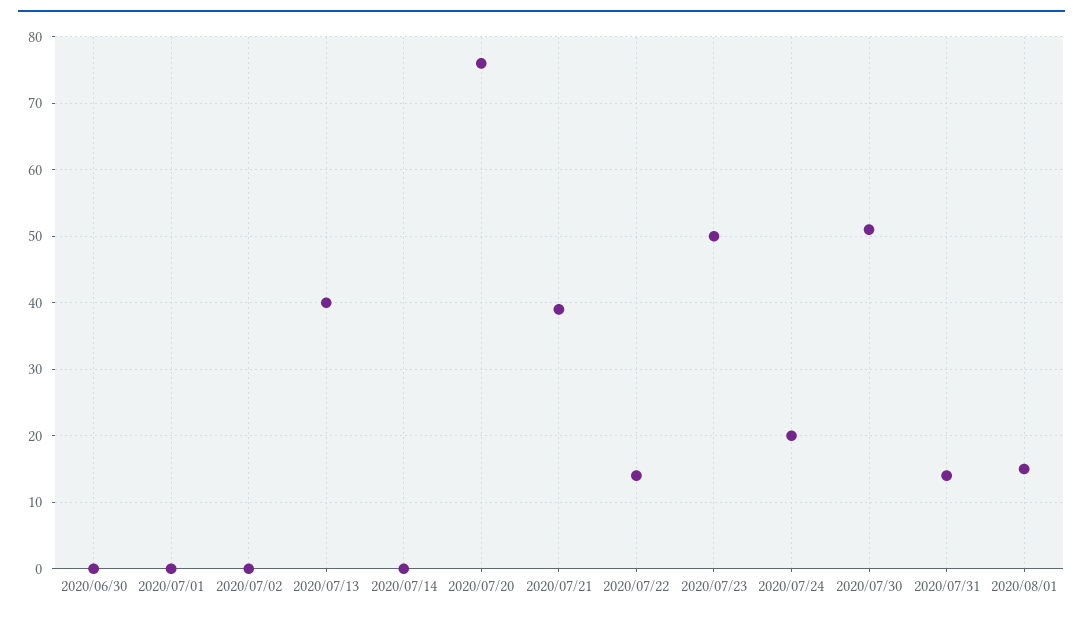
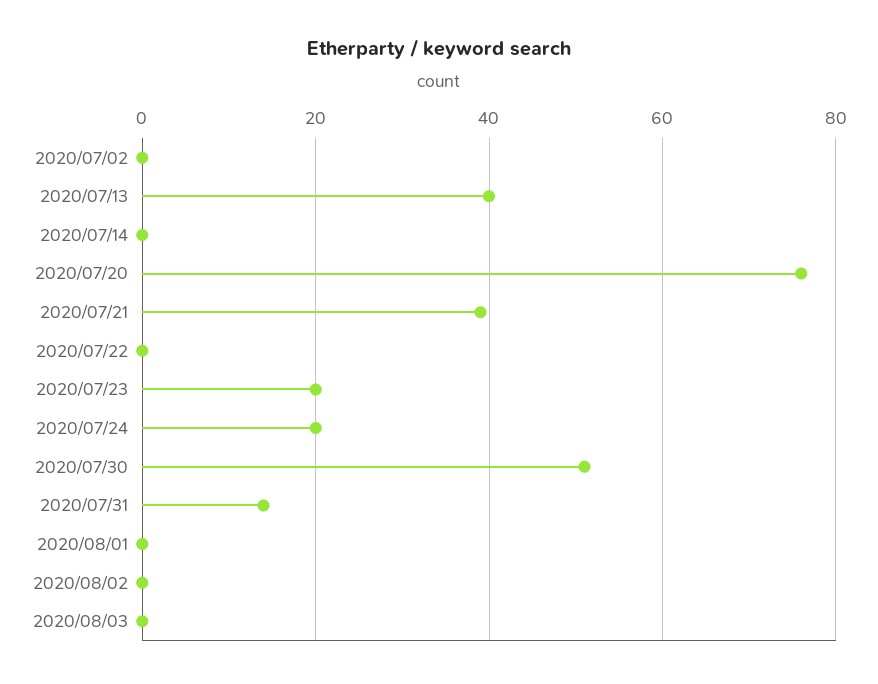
2020/06/30: 0 -> none
2020/07/01: 0 -> none
2020/07/22: 14 -> 0
2020/07/23: 50 -> 20
2020/08/01: 15 -> 0
2020/08/02: none -> 0
2020/08/03: none -> 0

